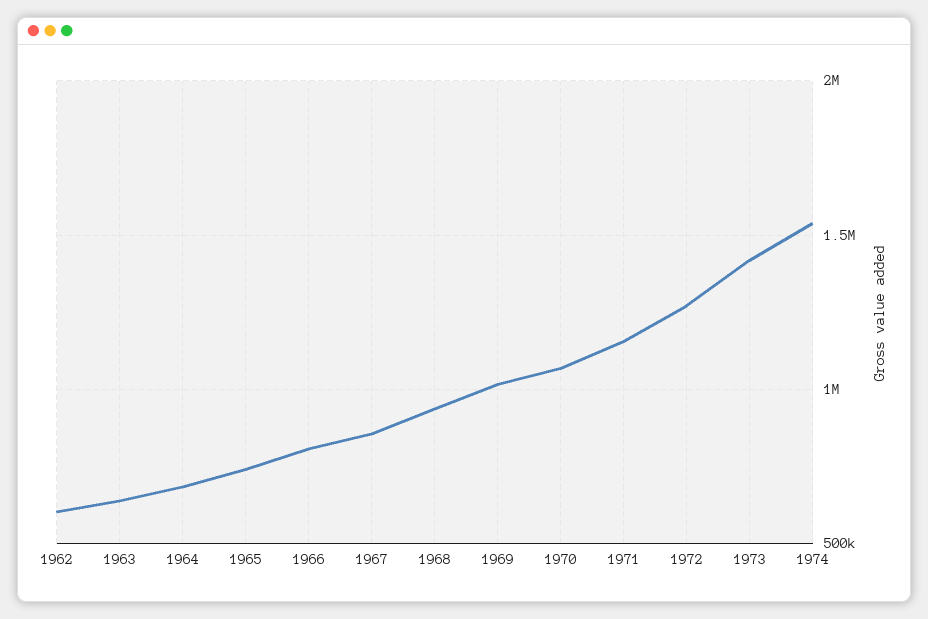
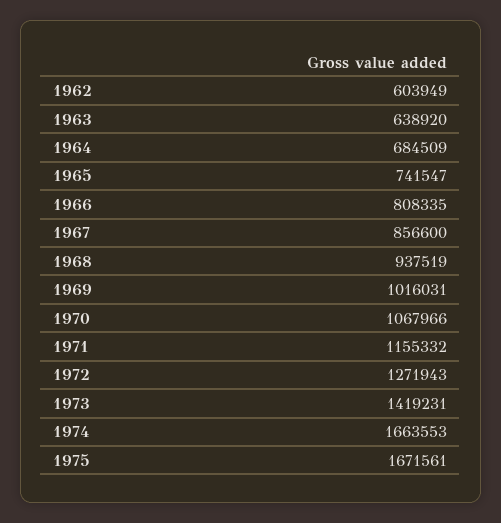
1974: 1550000 -> 1663553
1975: none -> 1671561

